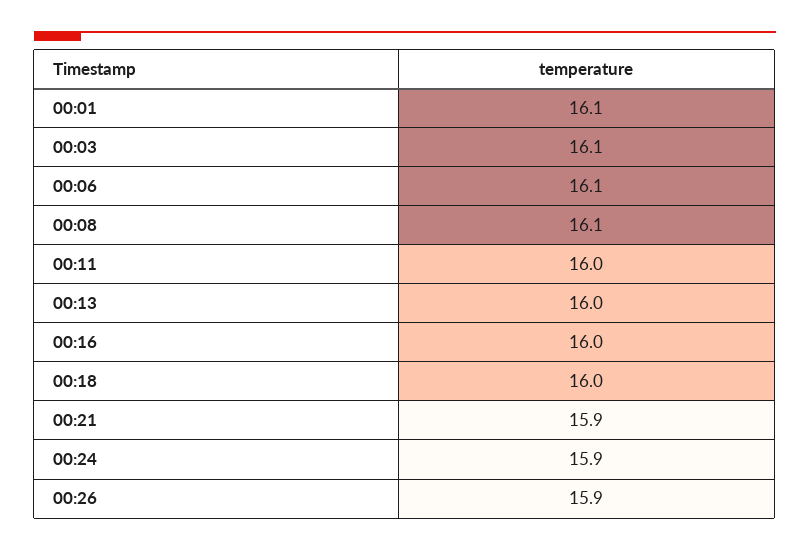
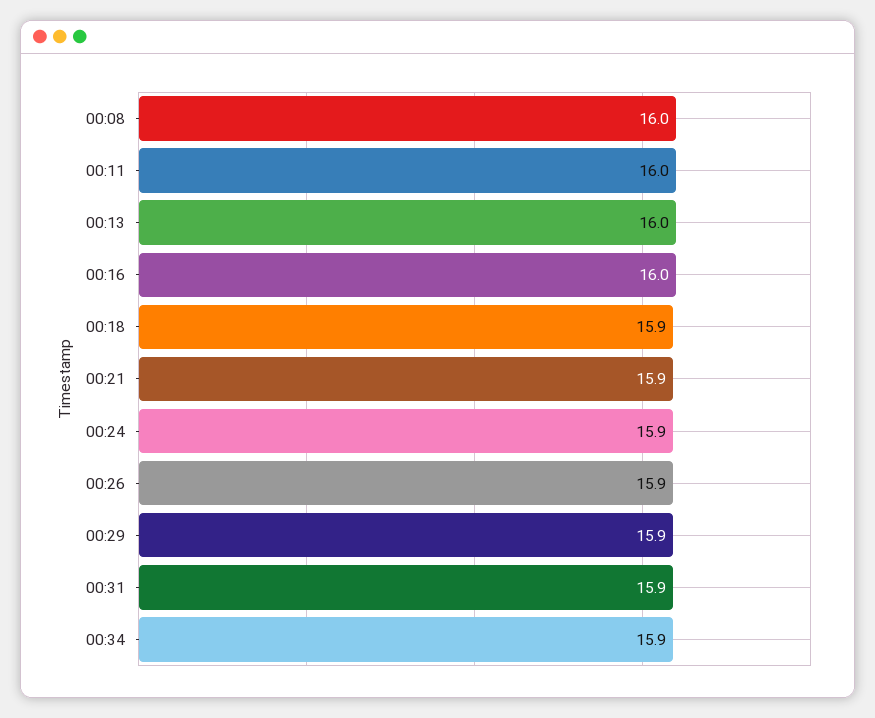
00:01: 16.1 -> none
00:03: 16.1 -> none
00:06: 16.1 -> none
00:08: 16.1 -> 16
00:18: 16 -> 15.9
00:29: none -> 15.9
00:31: none -> 15.9
00:34: none -> 15.9

